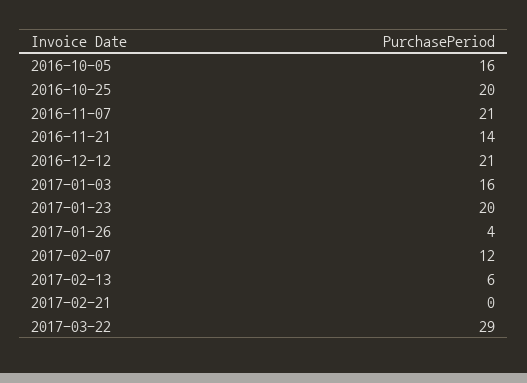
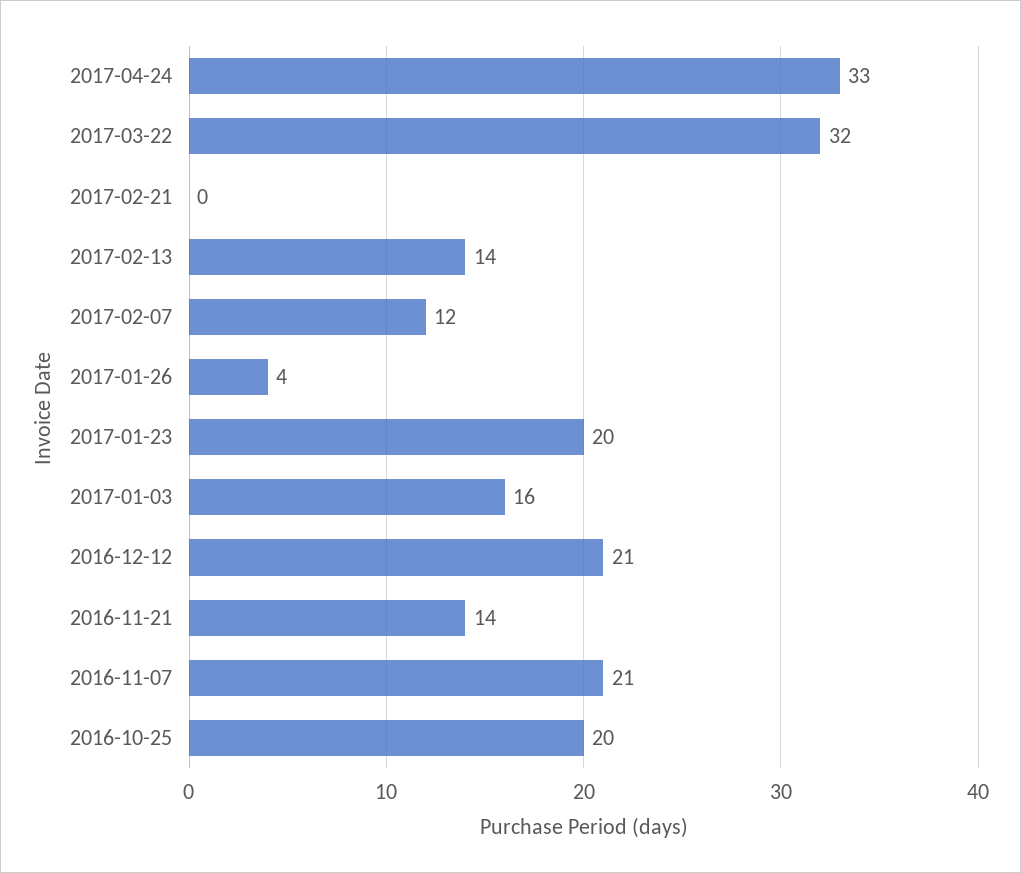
2016-10-05: 16 -> none
2017-02-13: 6 -> 14
2017-03-22: 29 -> 32
2017-04-24: none -> 33

